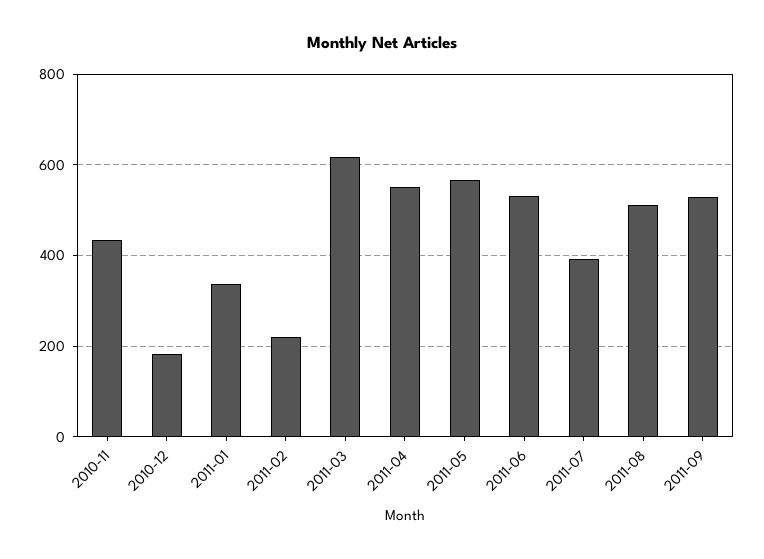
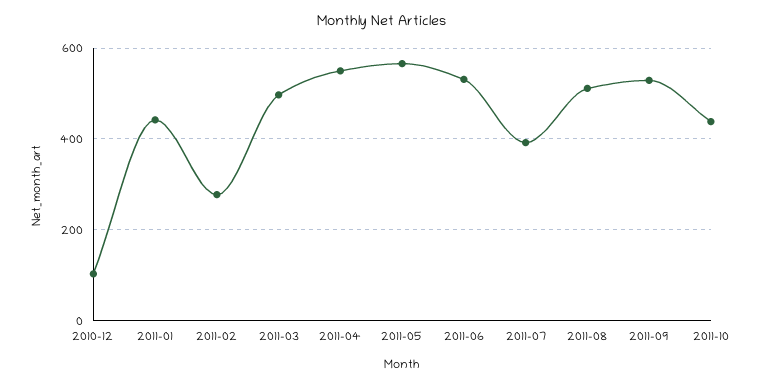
2010-11: 440 -> none
2010-12: 180 -> 100
2011-01: 340 -> 440
2011-02: 220 -> 280
2011-03: 620 -> 500
2011-10: none -> 440

